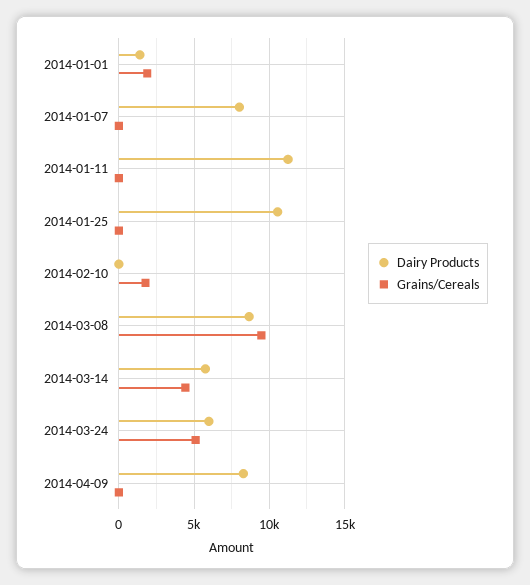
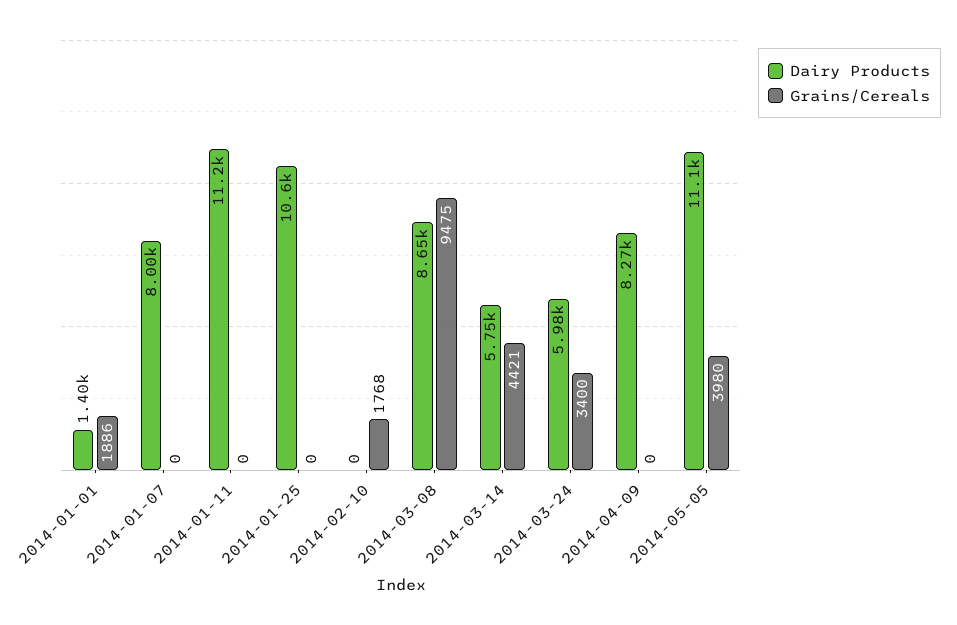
Grains/Cereals, 2014-03-24: 5000 -> 3400
Dairy Products, 2014-05-05: none -> 11100
Grains/Cereals, 2014-05-05: none -> 3980

